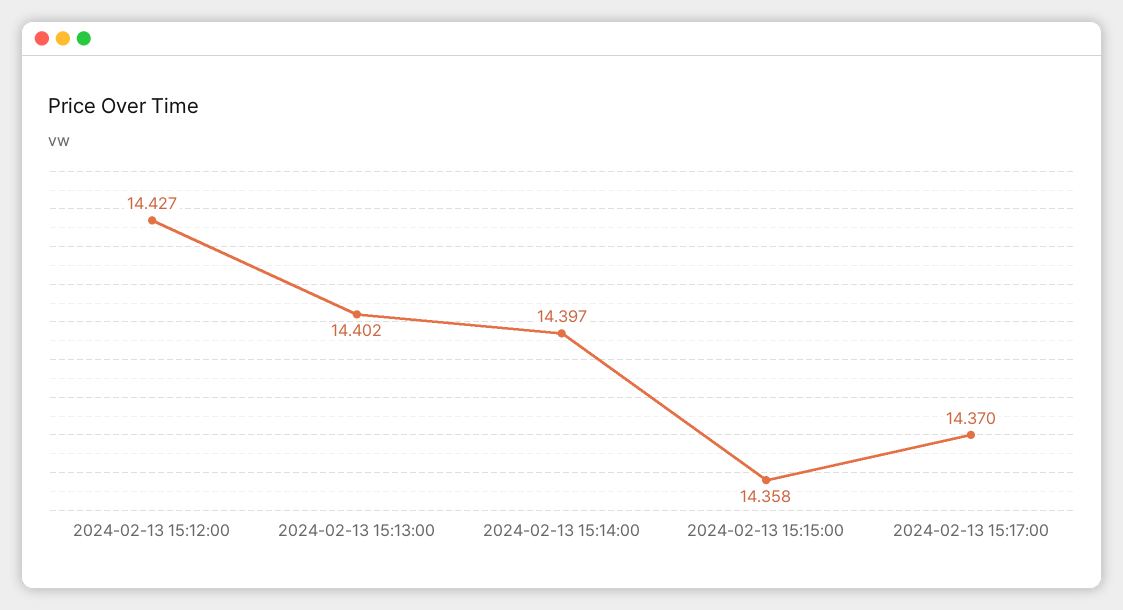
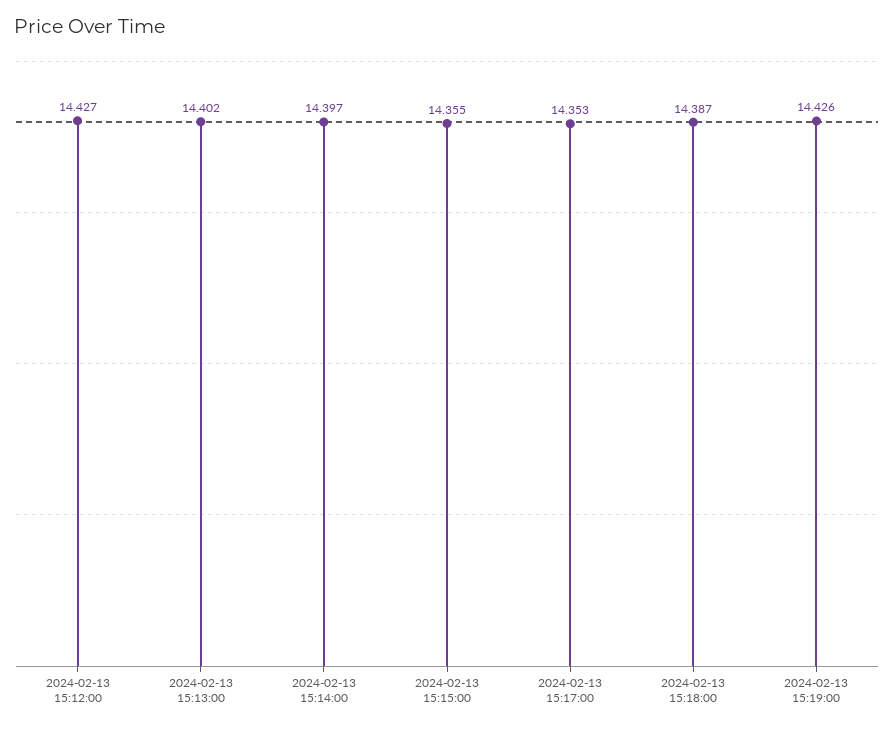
2024-02-13 15:15:00: 14.358 -> 14.355
2024-02-13 15:17:00: 14.37 -> 14.353
2024-02-13 15:18:00: none -> 14.387
2024-02-13 15:19:00: none -> 14.426

